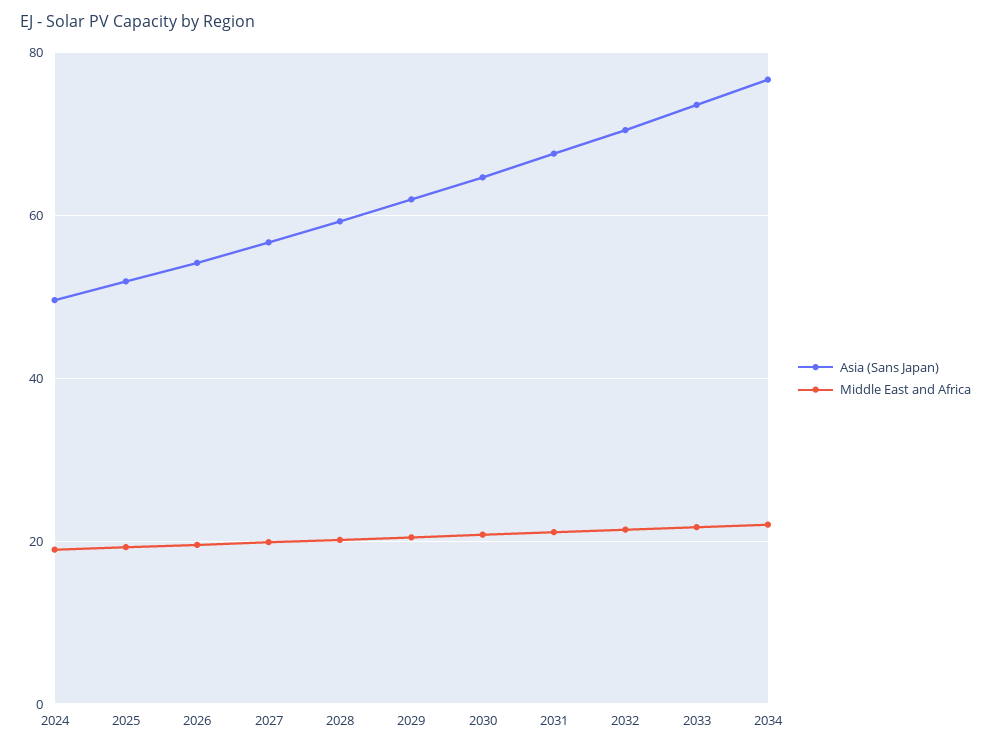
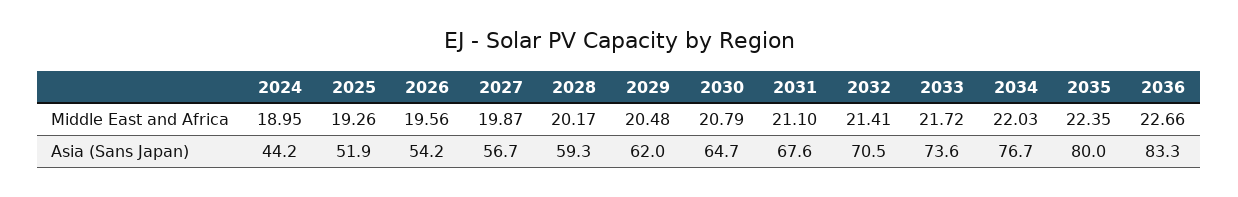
Asia (Sans Japan), 2024: 50 -> 44.2
Middle East and Africa, 2035: none -> 22.35
Middle East and Africa, 2036: none -> 22.66
Asia (Sans Japan), 2035: none -> 80
Asia (Sans Japan), 2036: none -> 83.3

